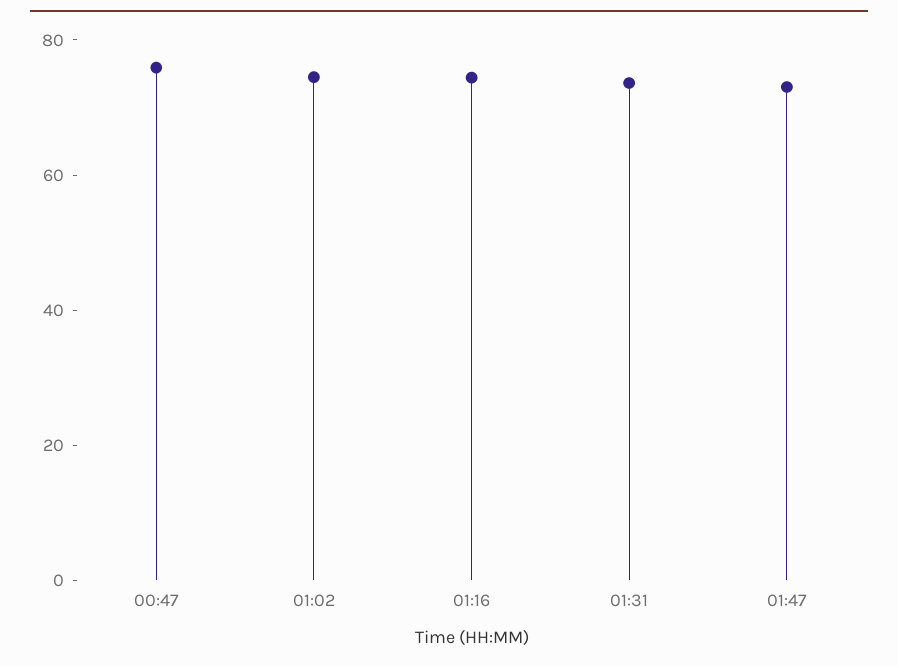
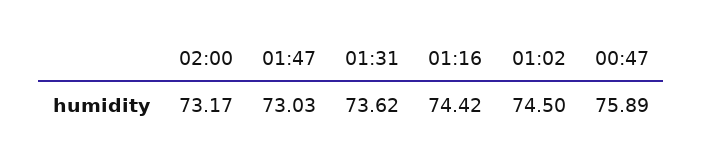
02:00: none -> 73.17

